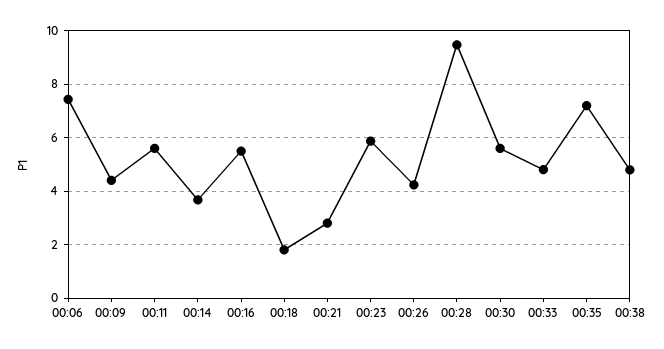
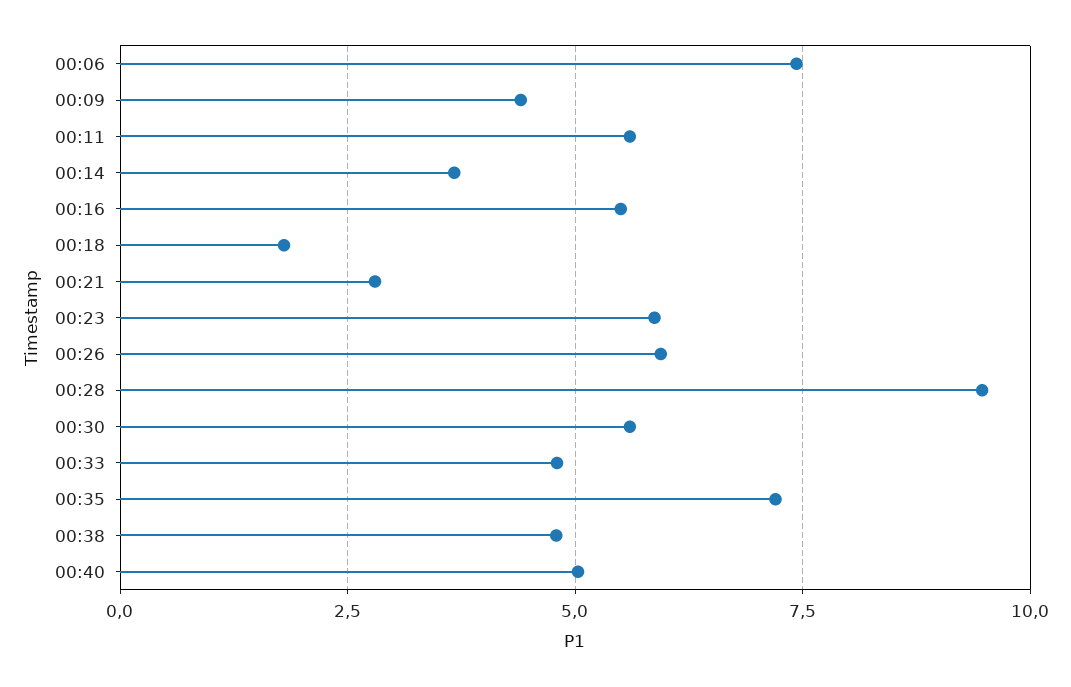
00:26: 4.25 -> 6
00:40: none -> 5

